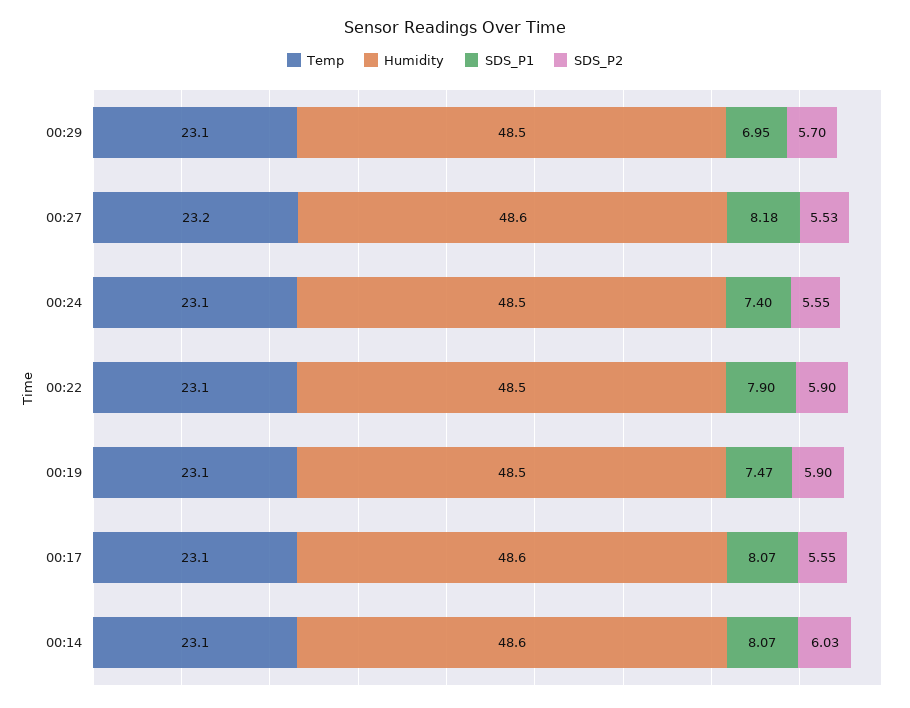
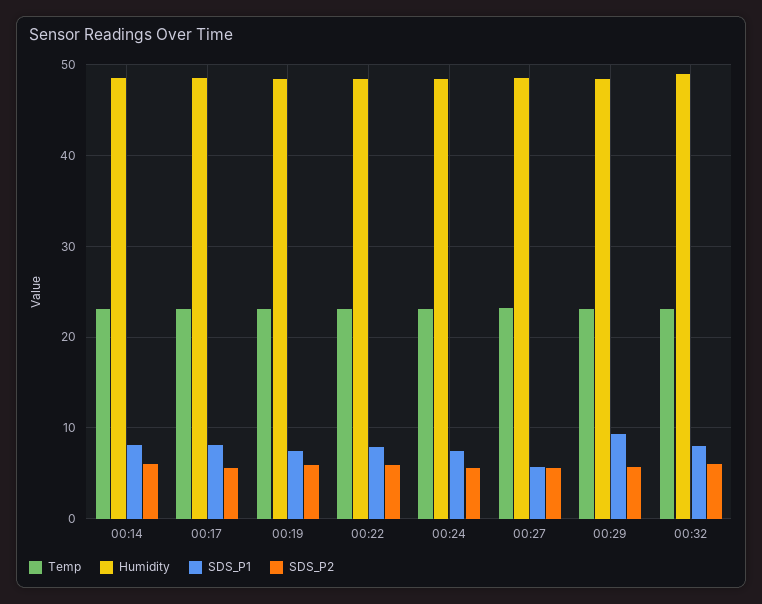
SDS_P1, 00:29: 6.95 -> 9
SDS_P1, 00:27: 8.18 -> 6
Temp, 00:32: none -> 23
Humidity, 00:32: none -> 49
SDS_P1, 00:32: none -> 8
SDS_P2, 00:32: none -> 6

